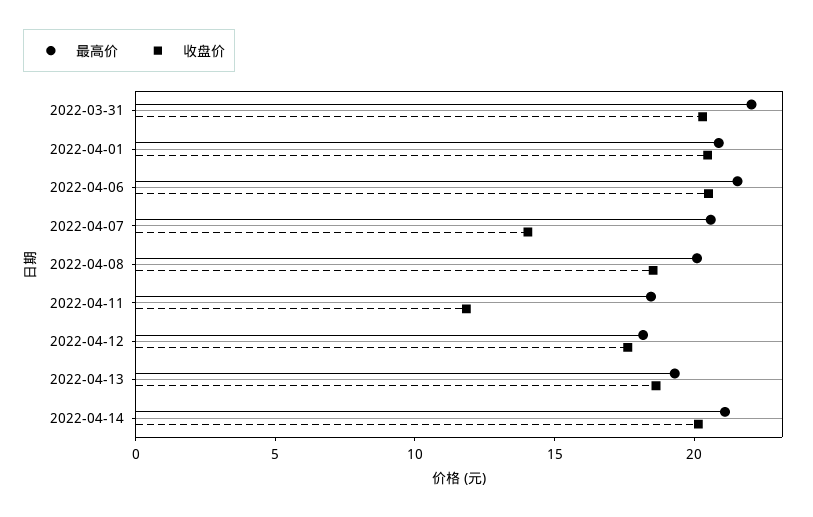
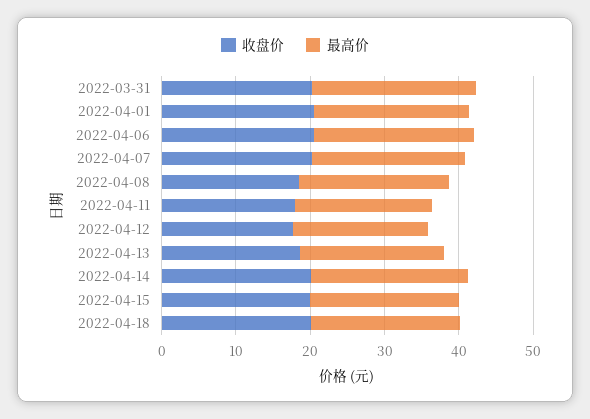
收盘价, 2022-04-07: 14 -> 20
收盘价, 2022-04-11: 12 -> 18
收盘价, 2022-04-15: none -> 20
最高价, 2022-04-15: none -> 20
收盘价, 2022-04-18: none -> 20
最高价, 2022-04-18: none -> 20

